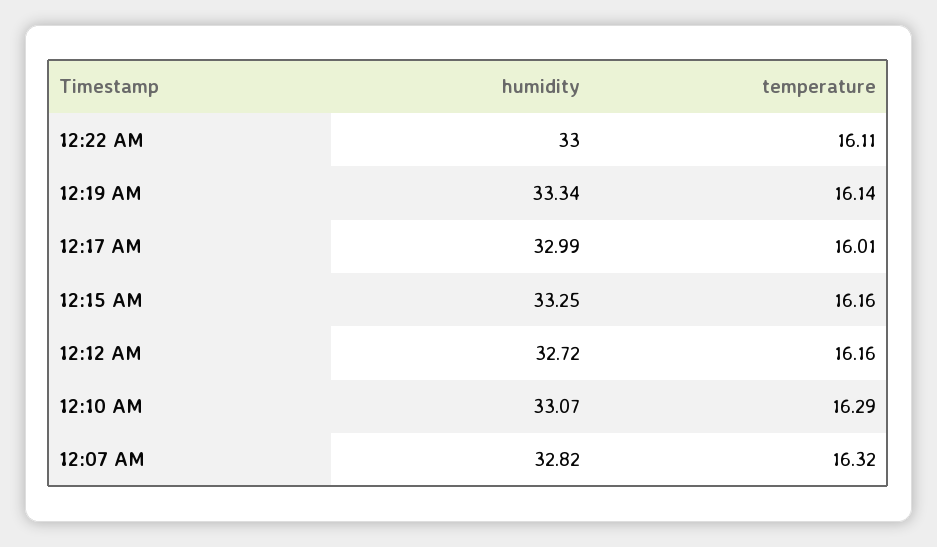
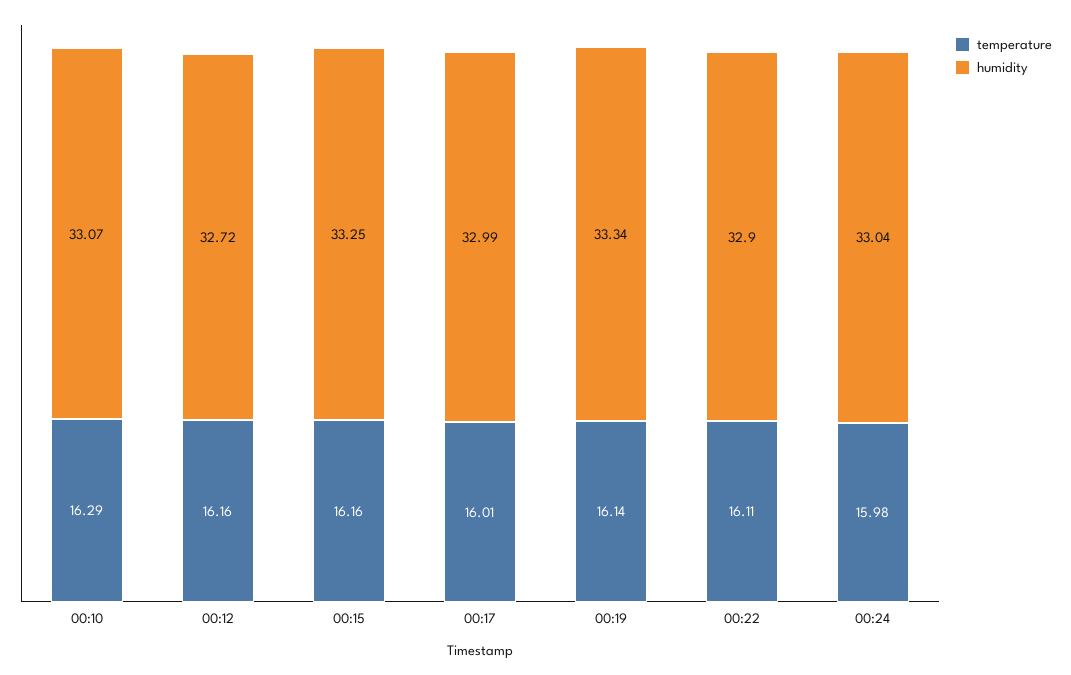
humidity, 12:22 AM: 33 -> 32.9
humidity, 12:07 AM: 32.82 -> none
temperature, 12:07 AM: 16.32 -> none
temperature, 00:24: none -> 15.98
humidity, 00:24: none -> 33.04

